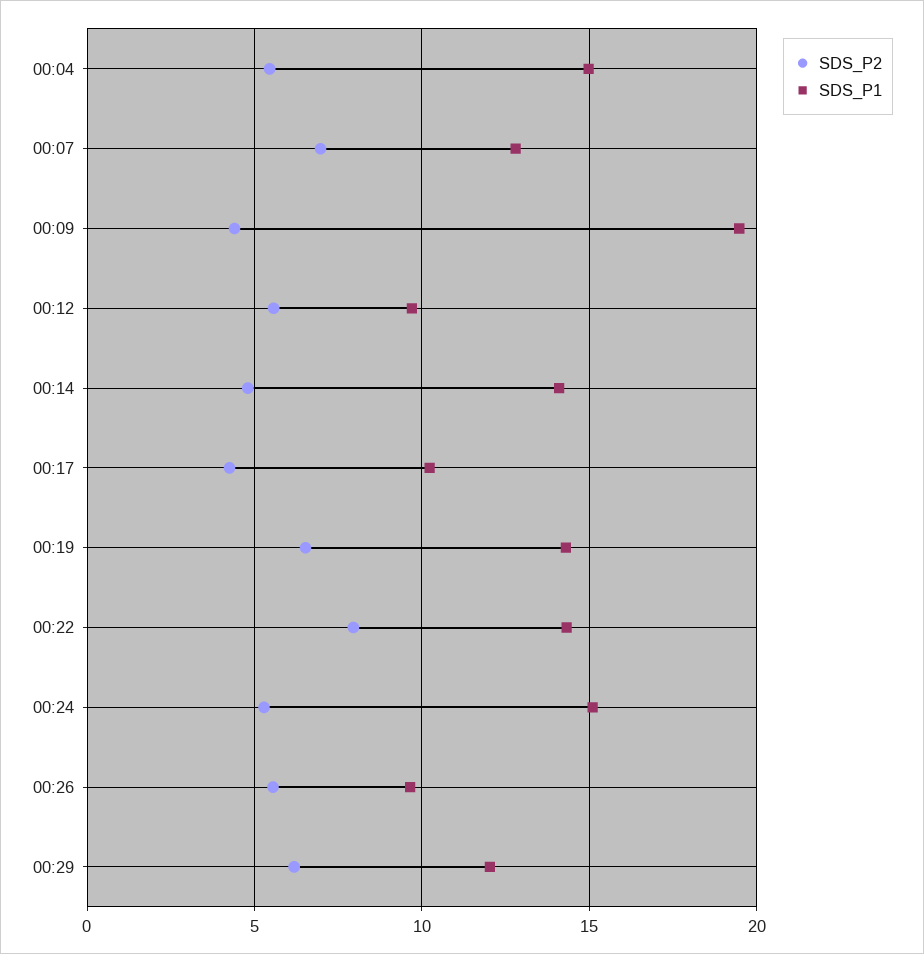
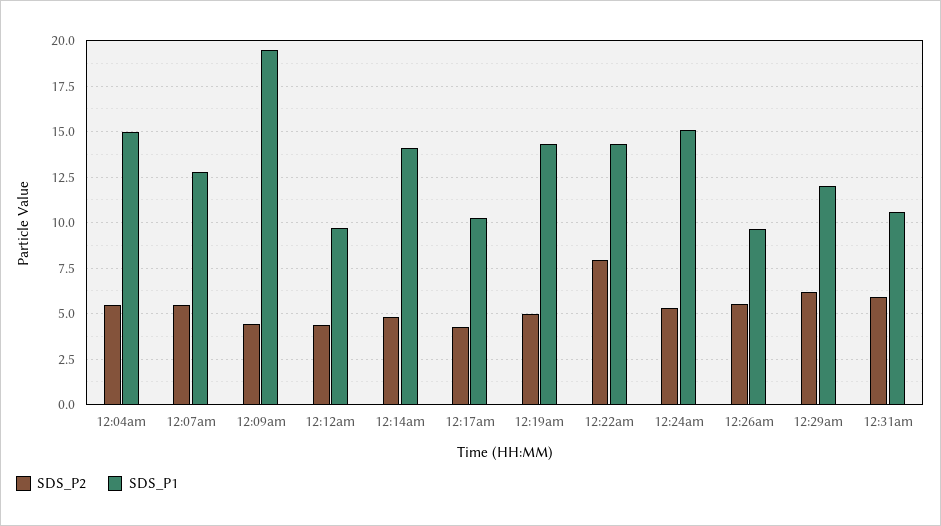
SDS_P2, 00:07: 7 -> 5.5
SDS_P2, 00:12: 5.5 -> 4.5
SDS_P2, 00:19: 6.5 -> 5
SDS_P2, 12:31am: none -> 6
SDS_P1, 12:31am: none -> 10.5

